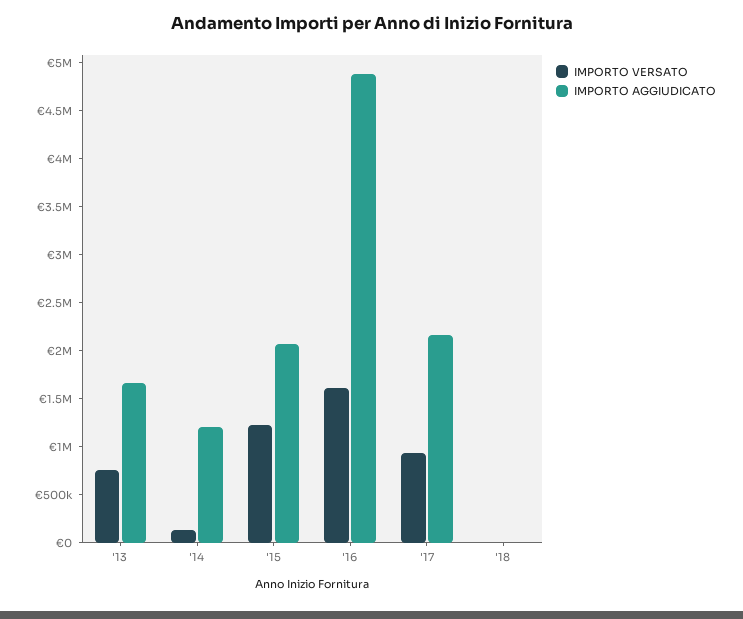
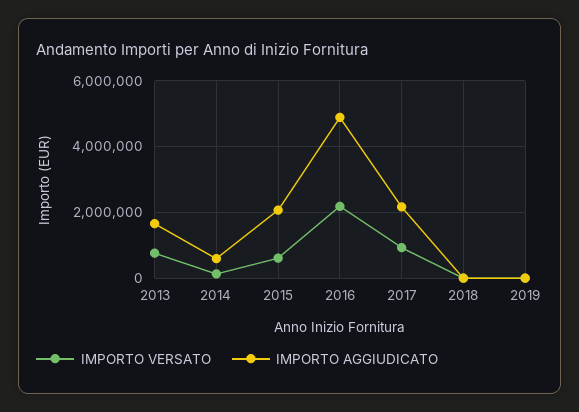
IMPORTO AGGIUDICATO, '14: 1200000 -> 600000
IMPORTO VERSATO, '15: 1200000 -> 600000
IMPORTO VERSATO, '16: 1600000 -> 2200000
IMPORTO VERSATO, 2019: none -> 0
IMPORTO AGGIUDICATO, 2019: none -> 0

